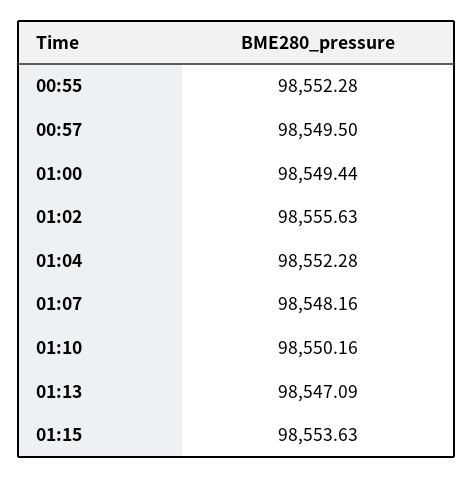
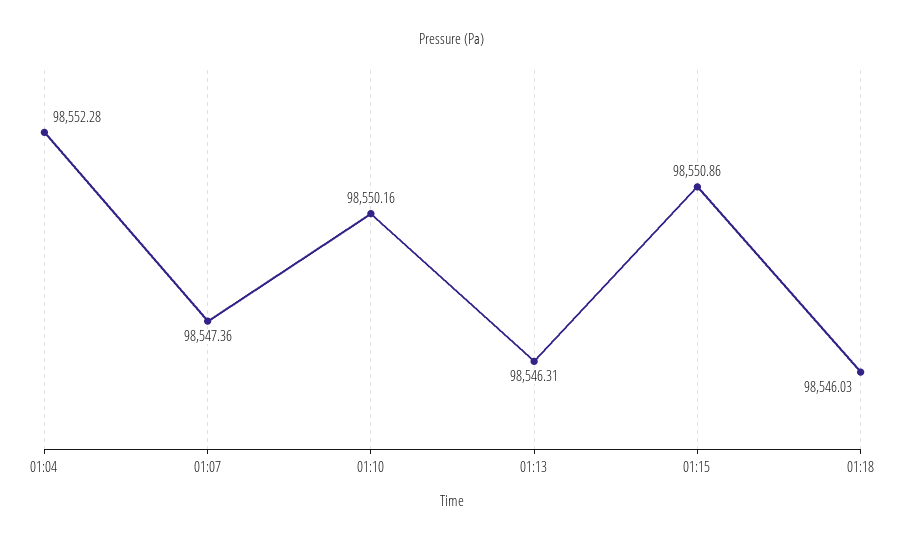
00:55: 98552.28 -> none
00:57: 98549.5 -> none
01:00: 98549.44 -> none
01:02: 98555.63 -> none
01:07: 98548.16 -> 98547.36
01:13: 98547.09 -> 98546.31
01:15: 98553.63 -> 98550.86
01:18: none -> 98546.03

